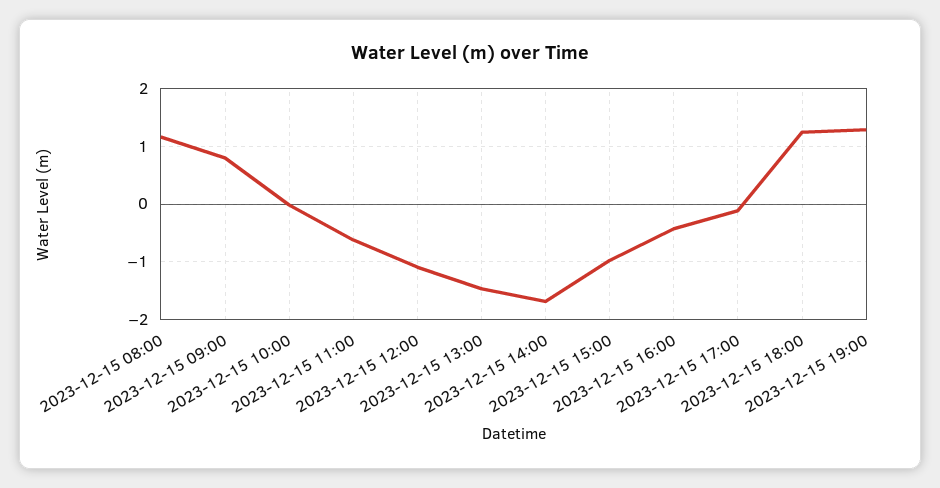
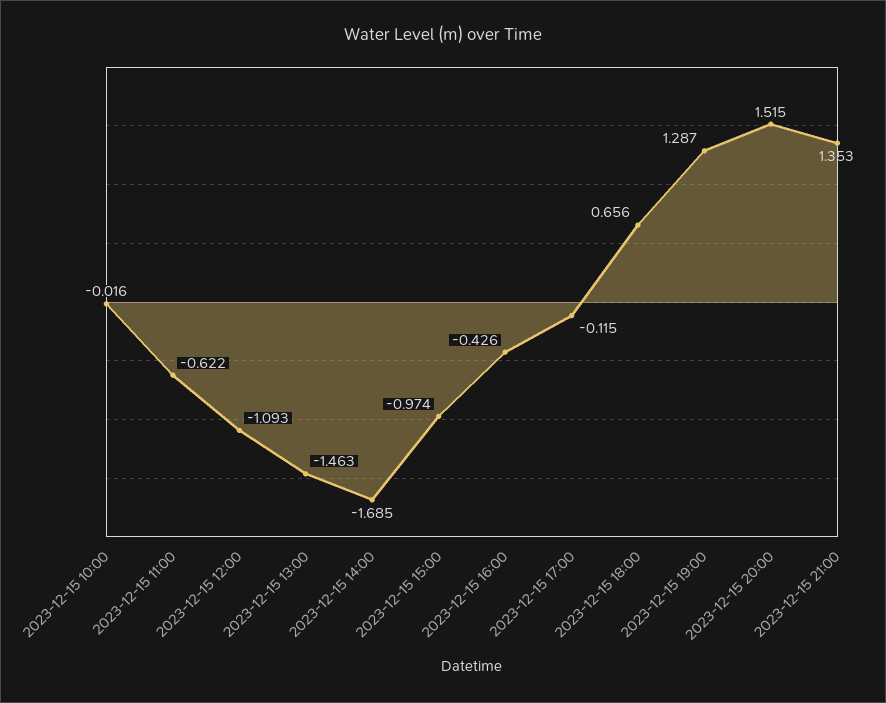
2023-12-15 08:00: 1.2 -> none
2023-12-15 09:00: 0.8 -> none
2023-12-15 18:00: 1.2 -> 0.656
2023-12-15 20:00: none -> 1.515
2023-12-15 21:00: none -> 1.353

